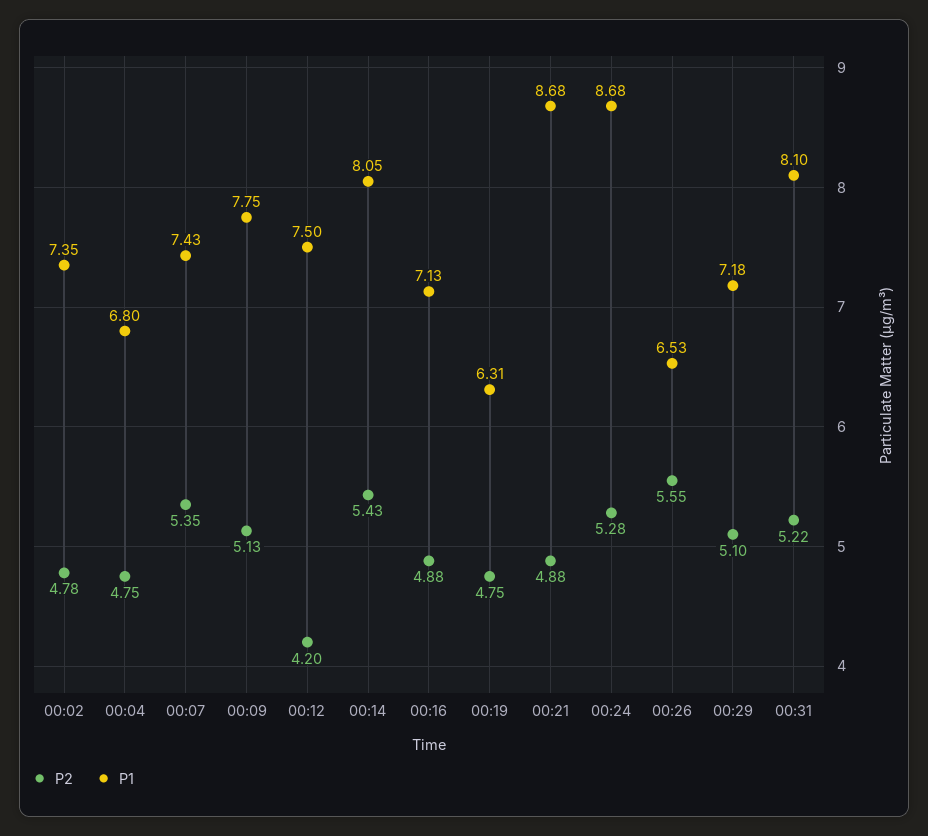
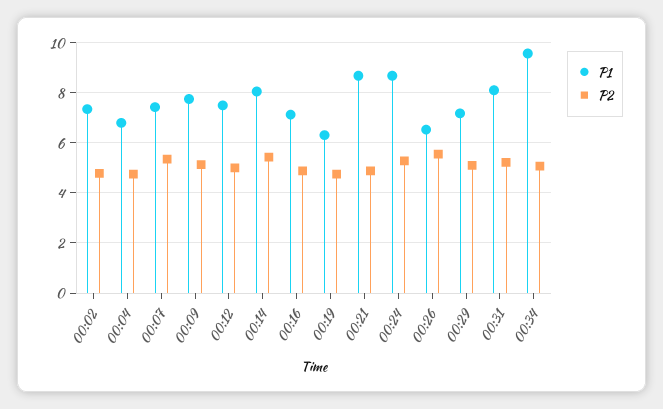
P2, 00:12: 4.2 -> 5
P1, 00:34: none -> 9.5
P2, 00:34: none -> 5

